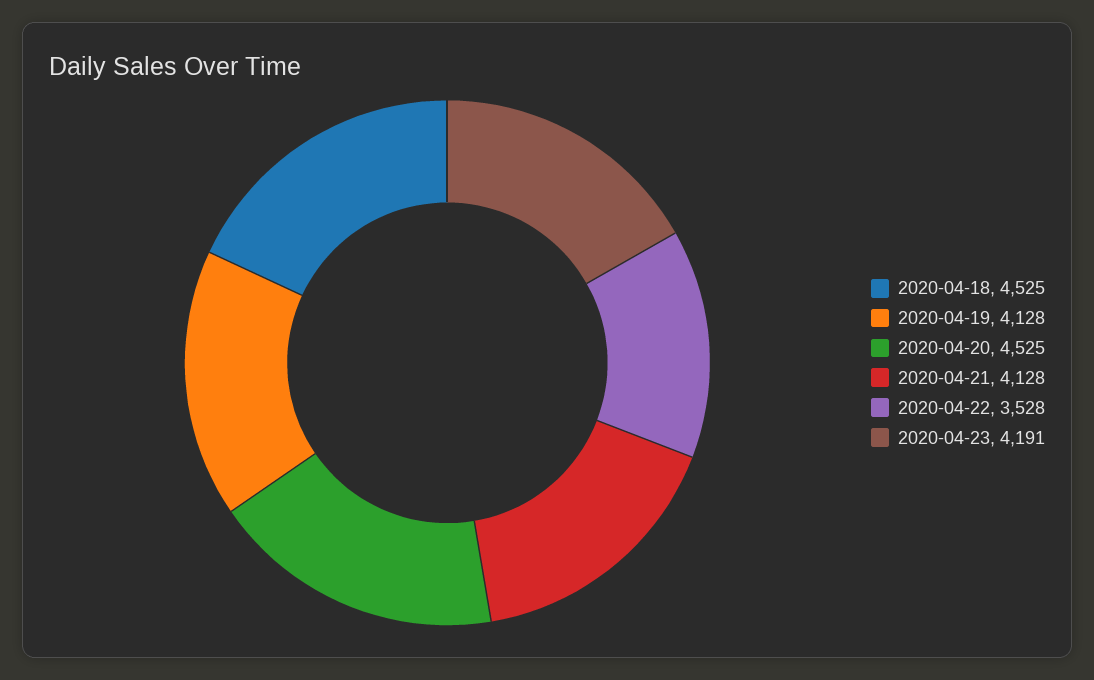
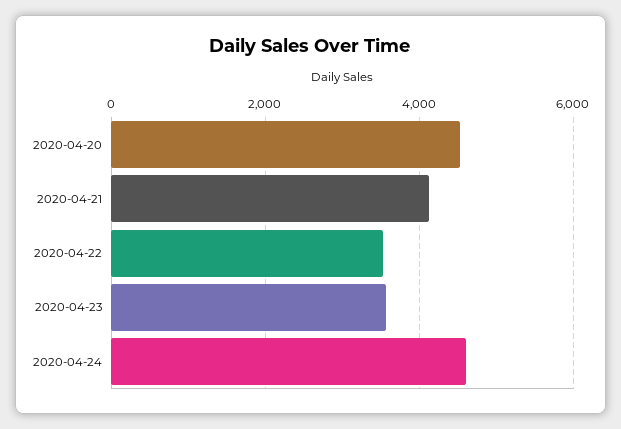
2020-04-18: 4525 -> none
2020-04-19: 4128 -> none
2020-04-23: 4191 -> 3600
2020-04-24: none -> 4600

